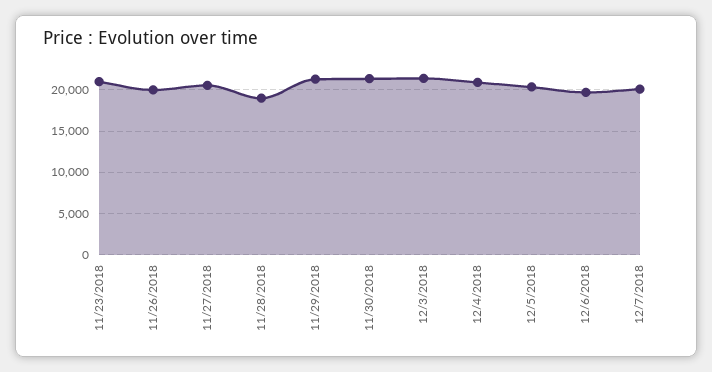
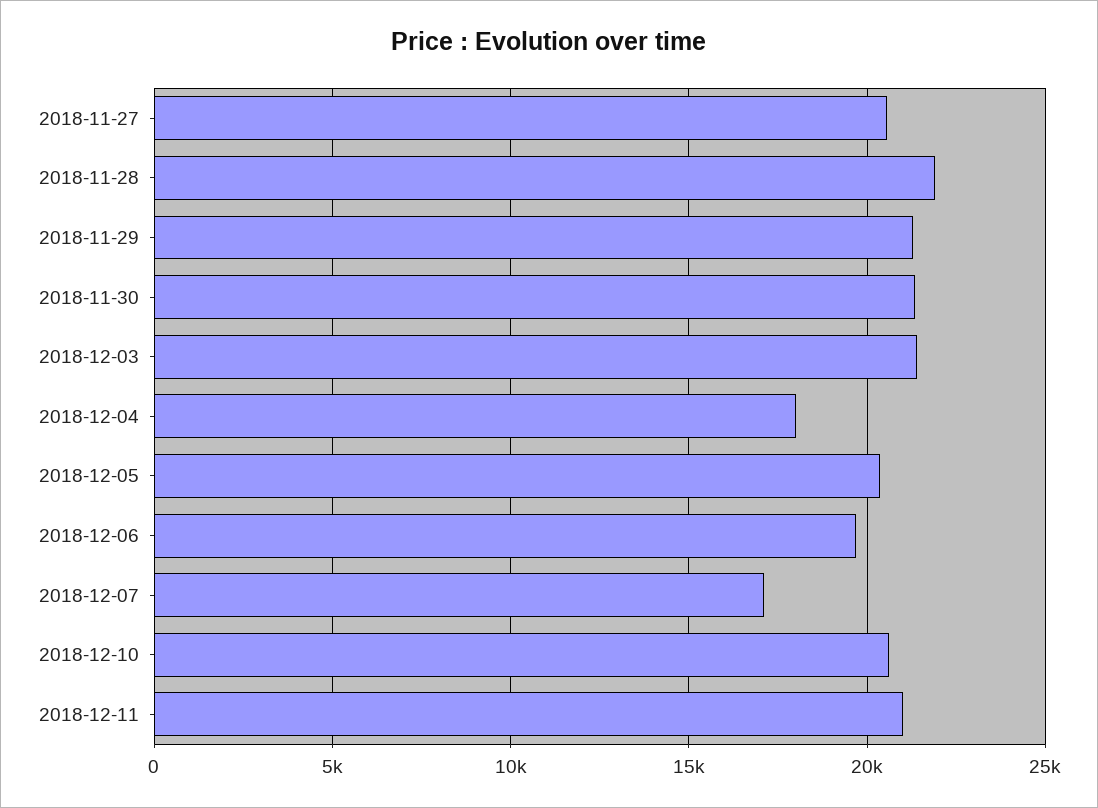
11/23/2018: 21000 -> none
11/26/2018: 20000 -> none
11/28/2018: 19000 -> 22000
12/4/2018: 21000 -> 18000
12/7/2018: 20000 -> 17000
2018-12-10: none -> 20500
2018-12-11: none -> 21000

